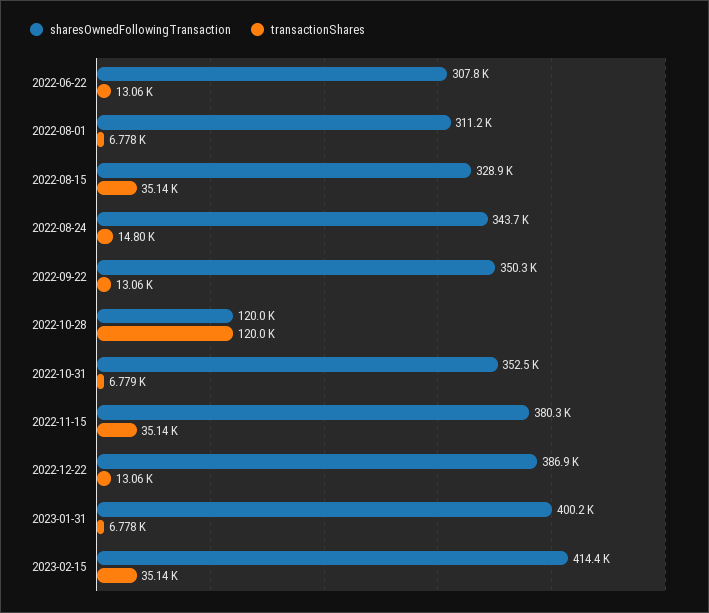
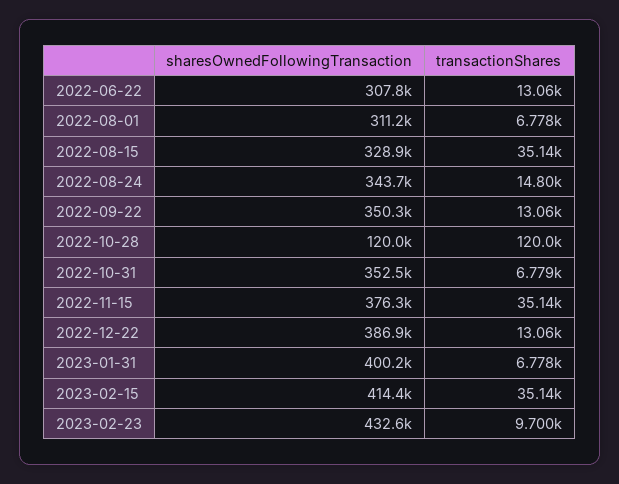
sharesOwnedFollowingTransaction, 2022-11-15: 380300 -> 376300
sharesOwnedFollowingTransaction, 2023-02-23: none -> 432600
transactionShares, 2023-02-23: none -> 9700

